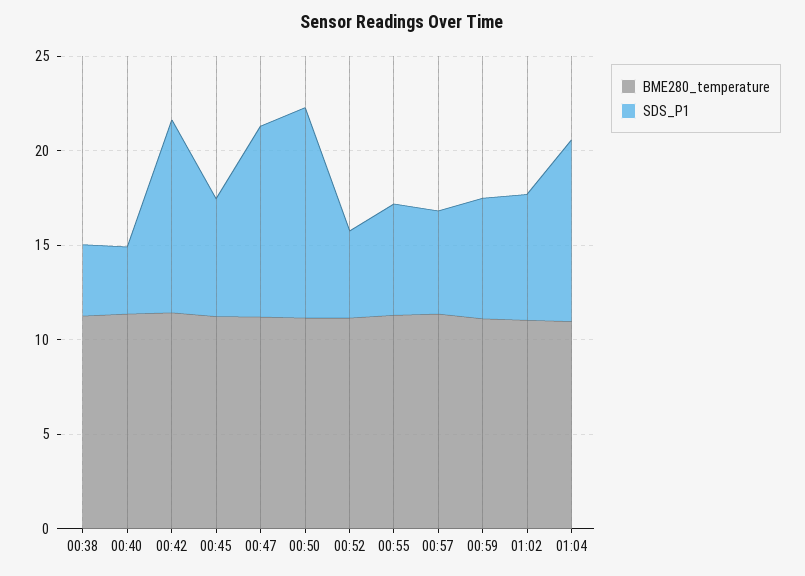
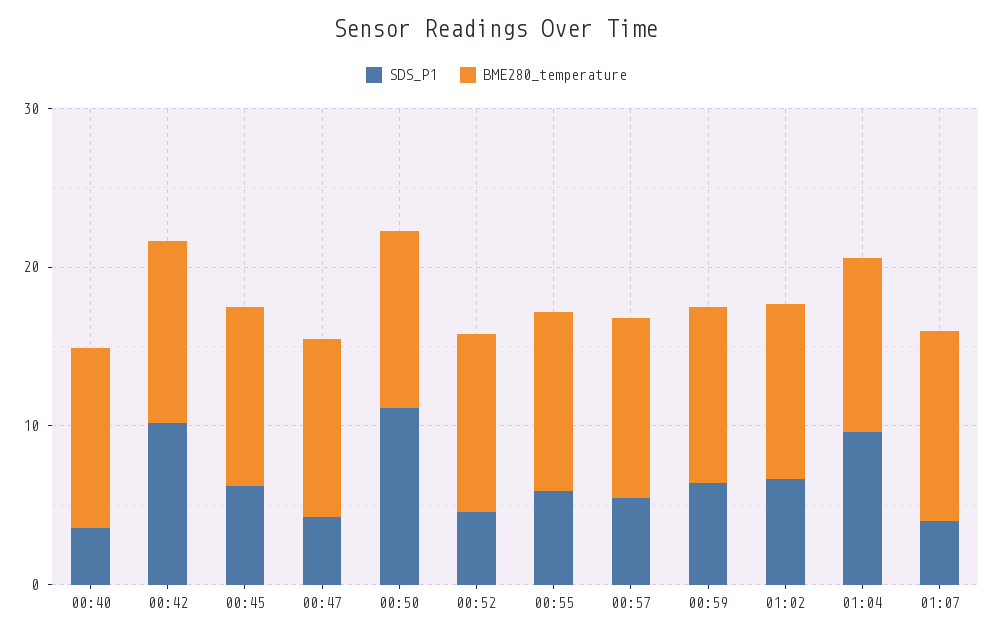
BME280_temperature, 00:38: 11 -> none
SDS_P1, 00:38: 4 -> none
SDS_P1, 00:47: 10 -> 4
SDS_P1, 01:07: none -> 4
BME280_temperature, 01:07: none -> 12

